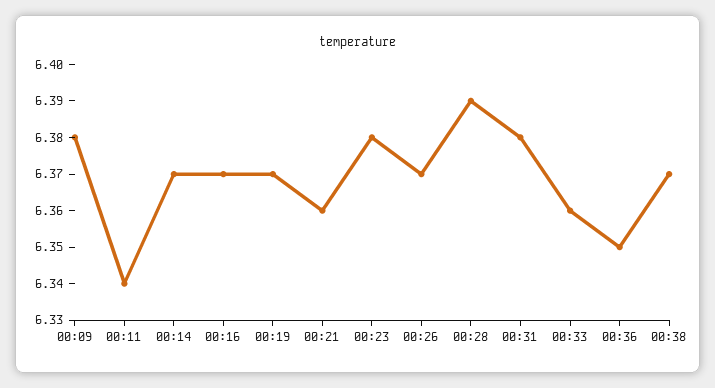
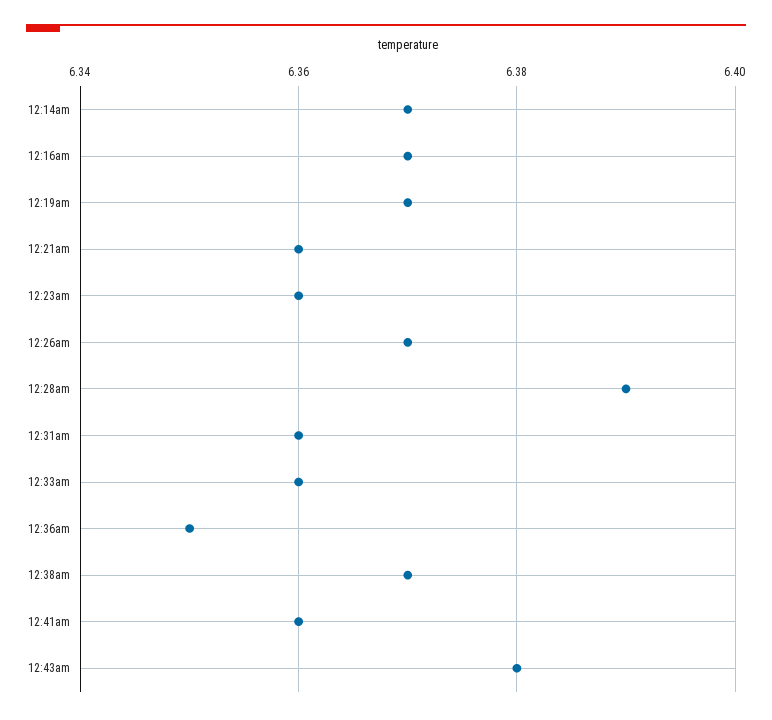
00:09: 6.38 -> none
00:11: 6.34 -> none
00:23: 6.38 -> 6.36
00:31: 6.38 -> 6.36
12:41am: none -> 6.36
12:43am: none -> 6.38

